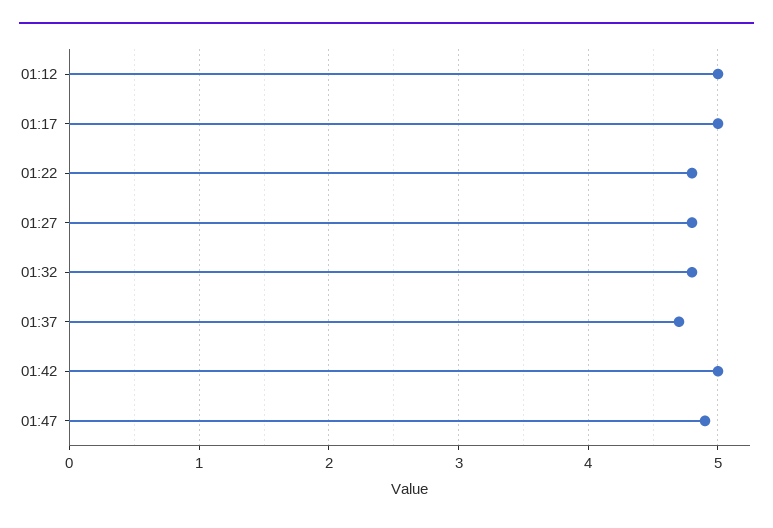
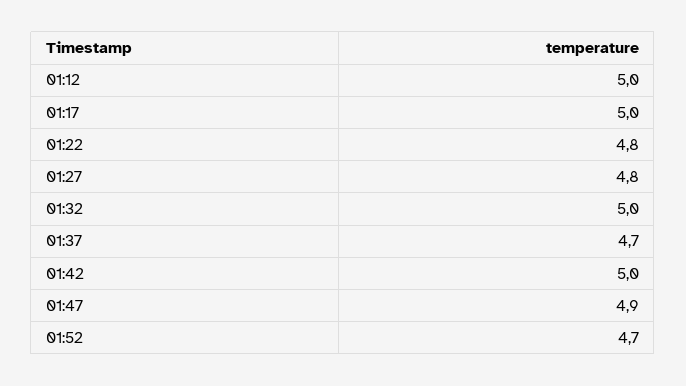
01:32: 4.8 -> 5
01:52: none -> 4.7

